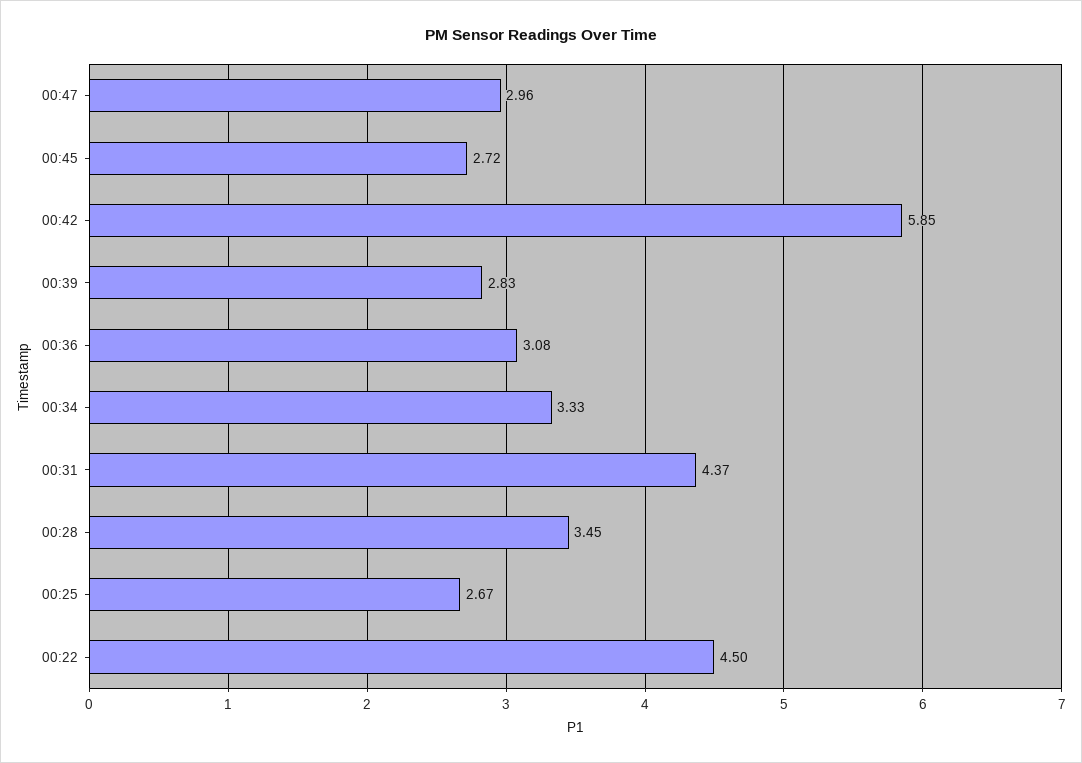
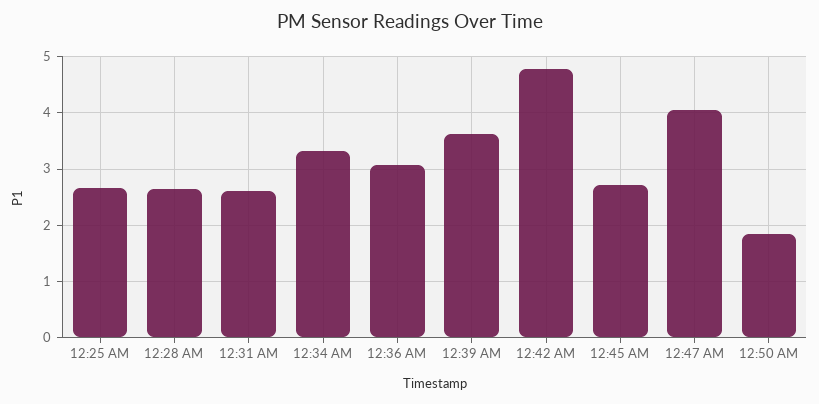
00:47: 2.96 -> 4
00:42: 5.85 -> 4.8
00:39: 2.83 -> 3.6
00:31: 4.37 -> 2.6
00:28: 3.45 -> 2.6
00:22: 4.5 -> none
12:50 AM: none -> 1.8

